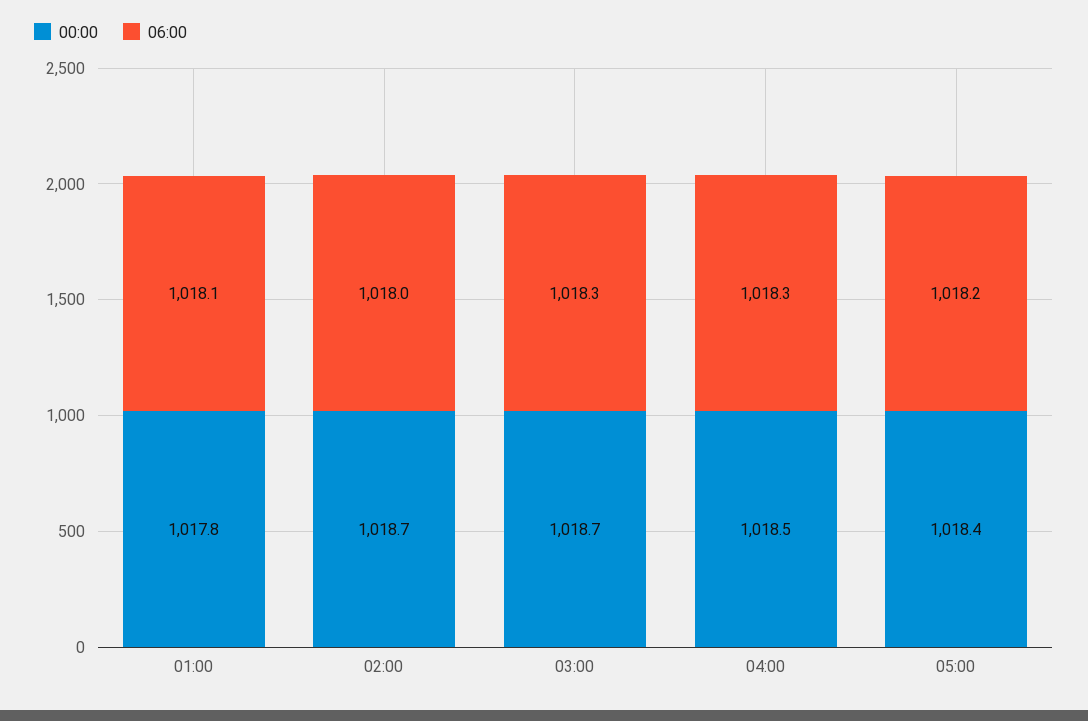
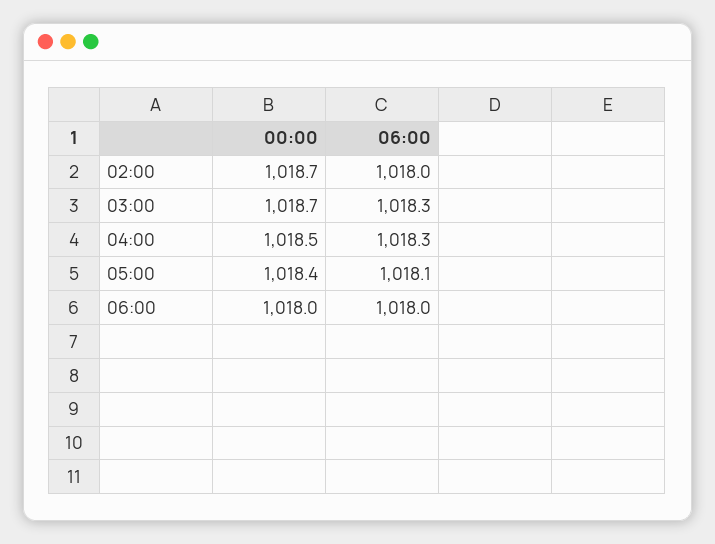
00:00, 01:00: 1017.8 -> none
06:00, 01:00: 1018.1 -> none
06:00, 05:00: 1018.2 -> 1018.1
00:00, 06:00: none -> 1018
06:00, 06:00: none -> 1018

